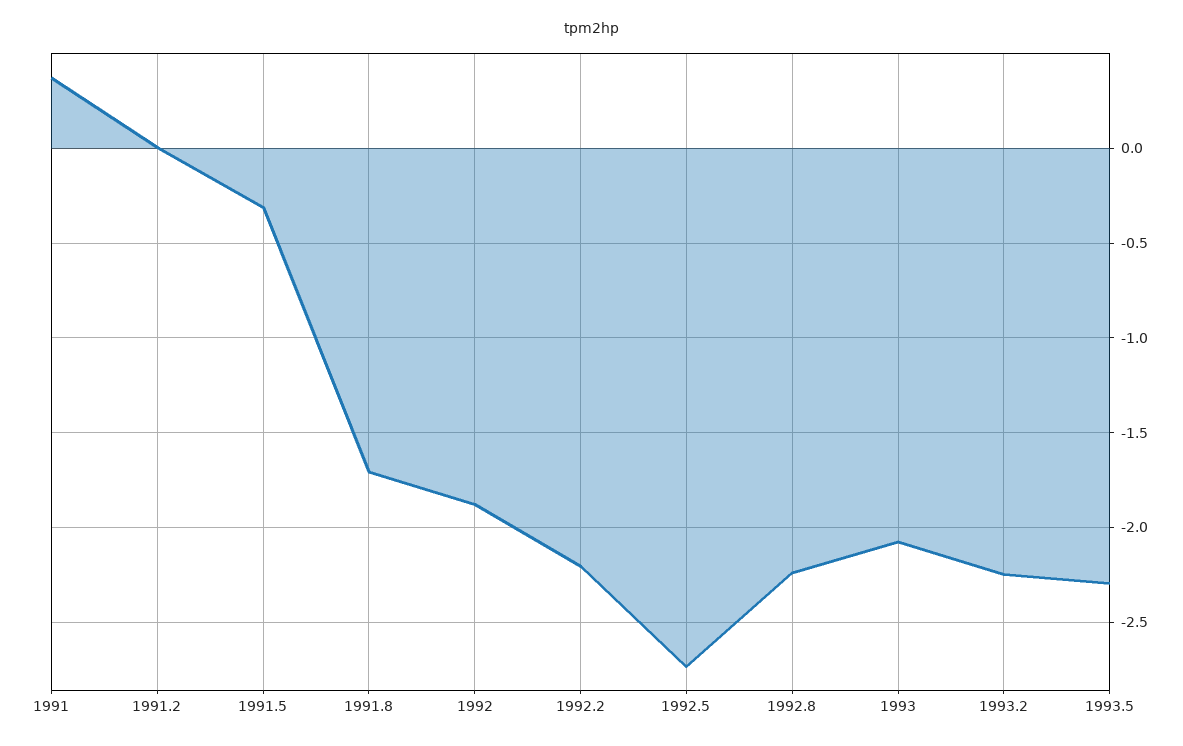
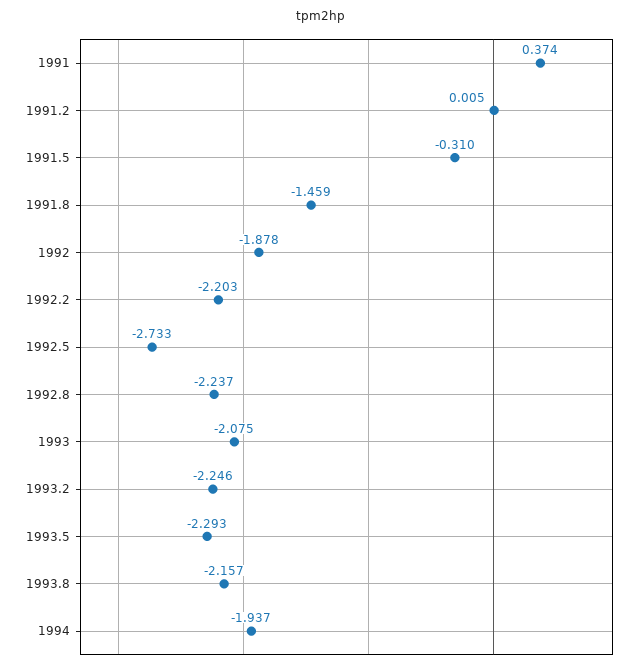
1991.8: -1.7 -> -1.459
1993.8: none -> -2.157
1994: none -> -1.937

